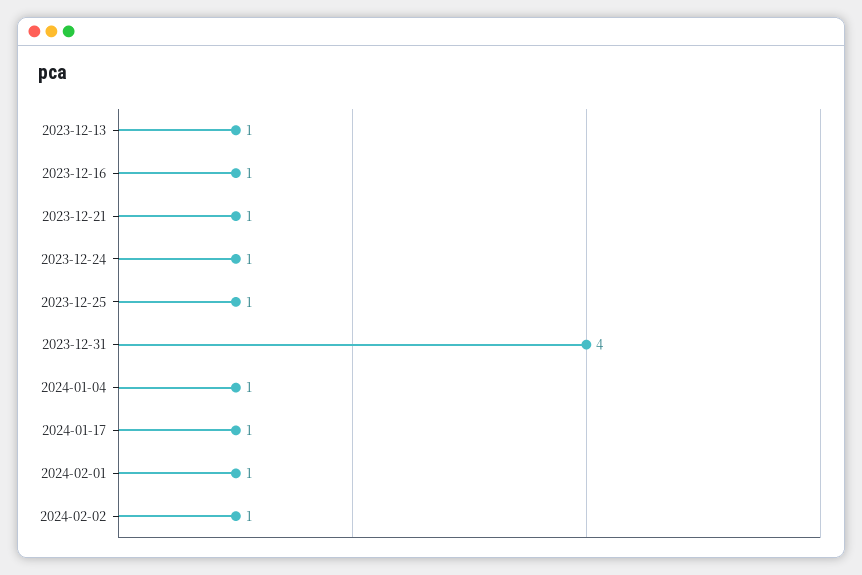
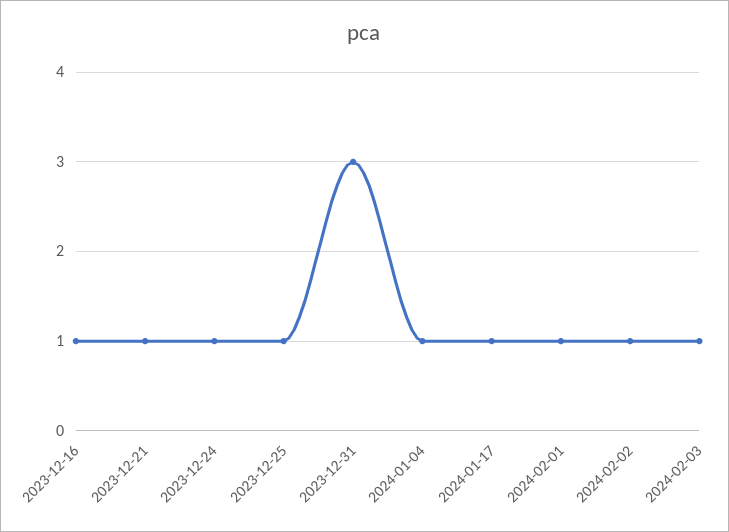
2023-12-13: 1 -> none
2023-12-31: 4 -> 3
2024-02-03: none -> 1

